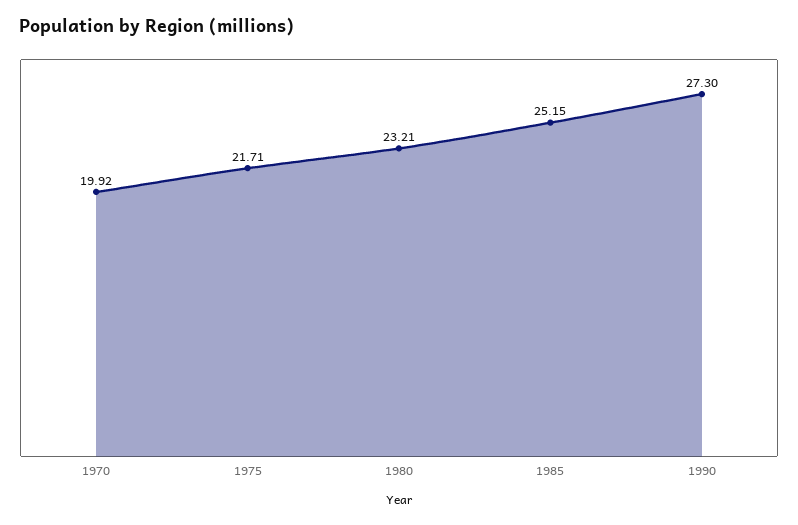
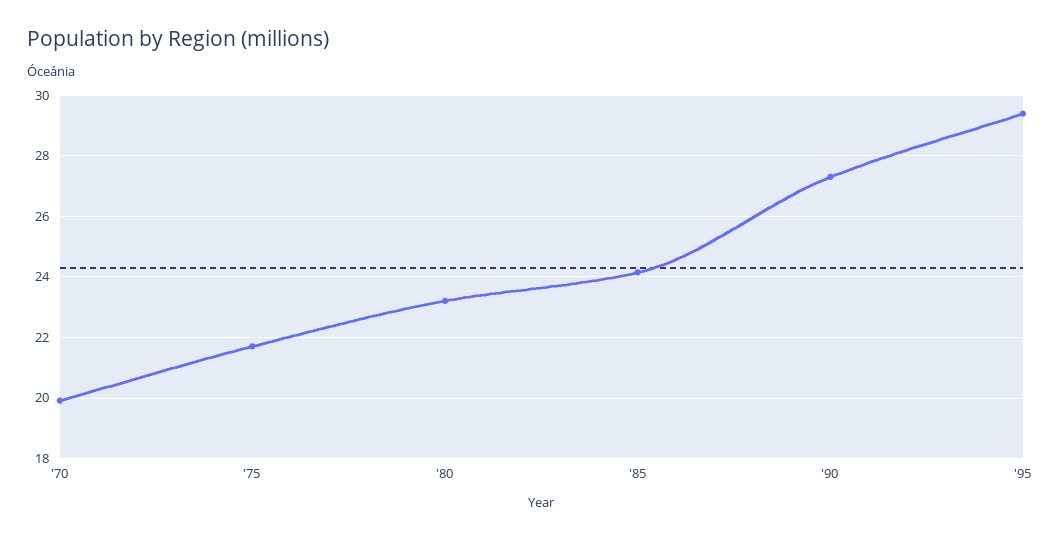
1985: 25.15 -> 24.2
'95: none -> 29.4

